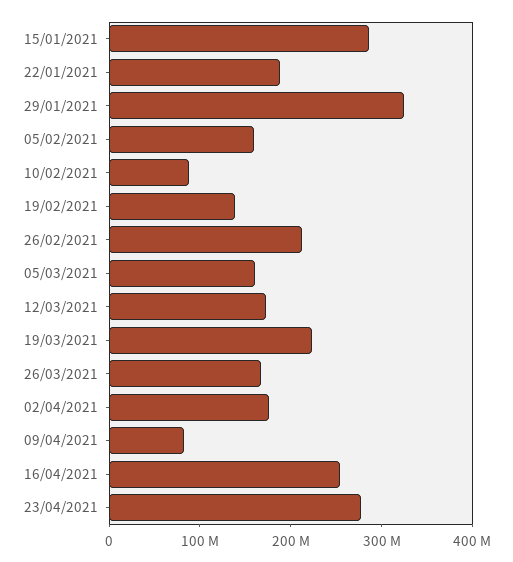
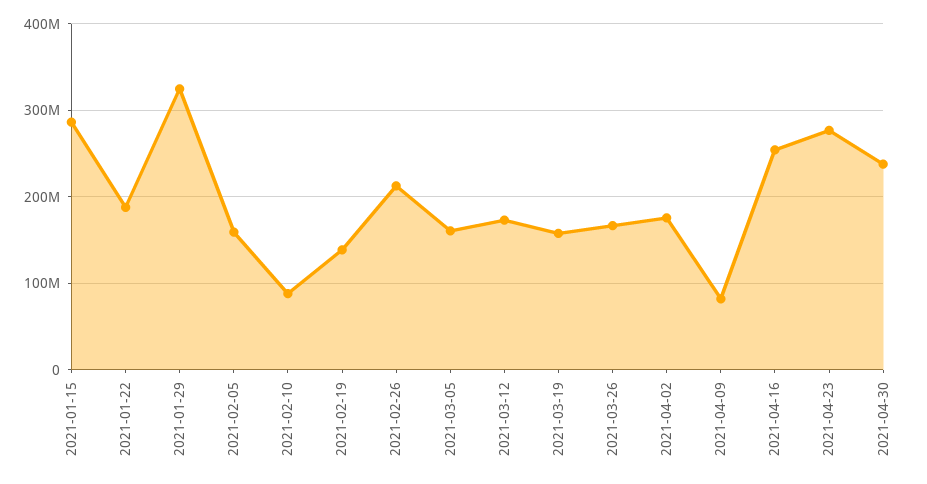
19/03/2021: 220000000 -> 160000000
2021-04-30: none -> 240000000

